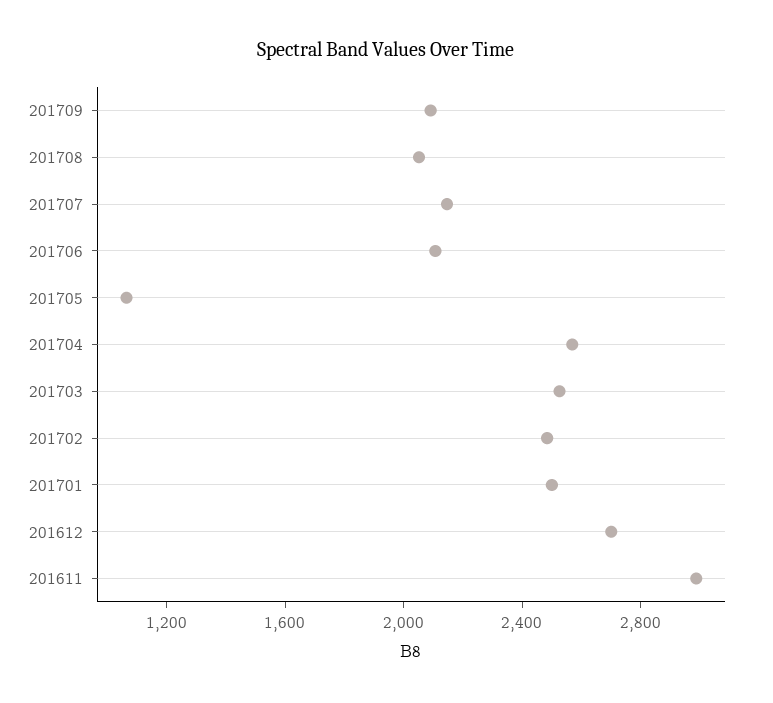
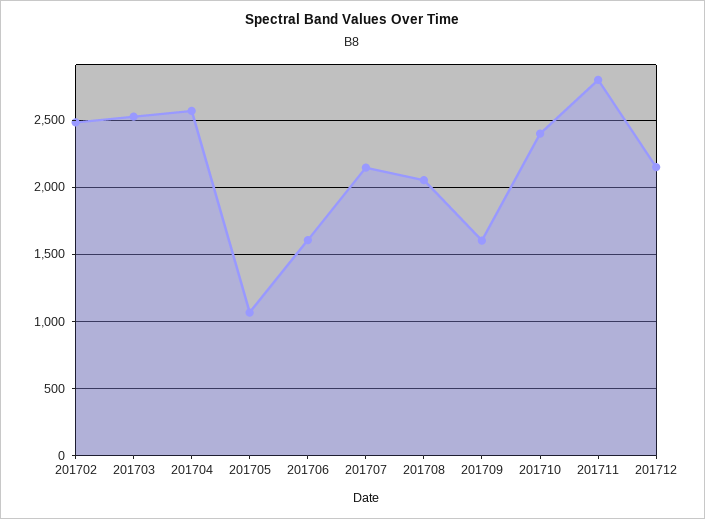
201709: 2100 -> 1600
201706: 2100 -> 1600
201701: 2500 -> none
201612: 2700 -> none
201611: 3000 -> none
201710: none -> 2400
201711: none -> 2800
201712: none -> 2150

